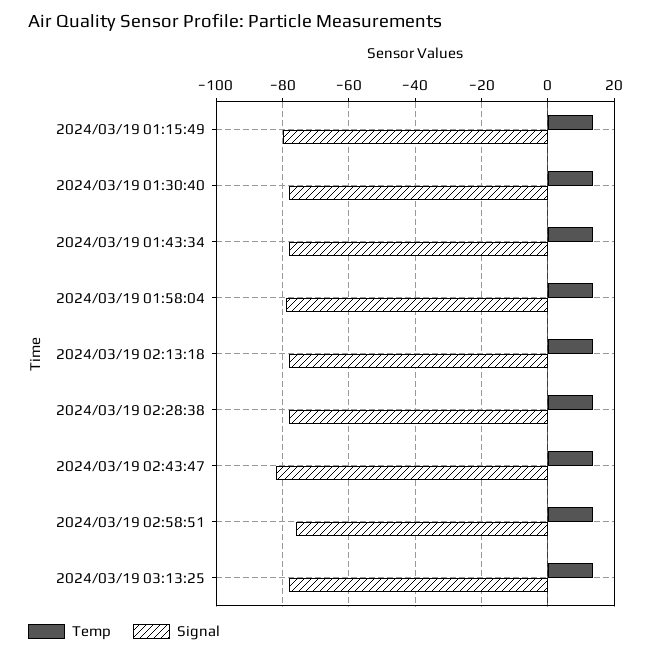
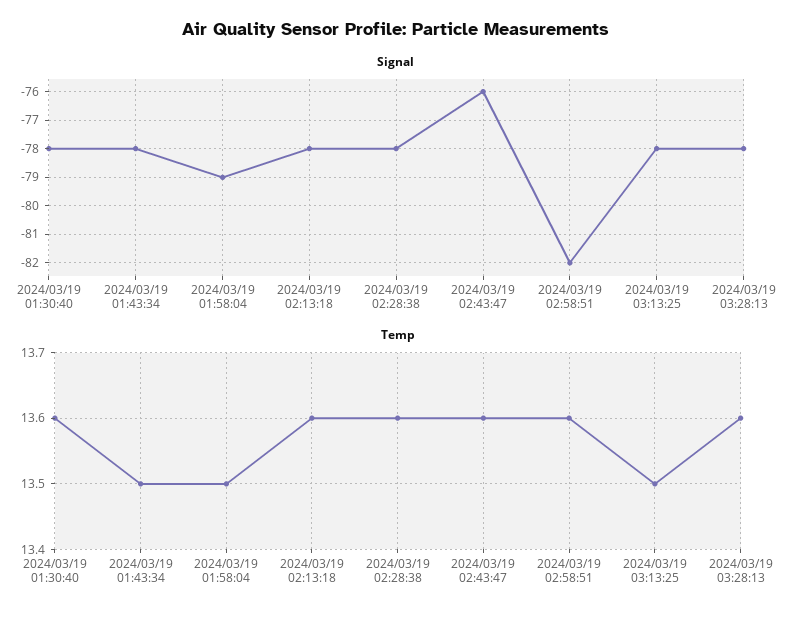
Temp, 2024/03/19 01:15:49: 14 -> none
Signal, 2024/03/19 01:15:49: -80 -> none
Signal, 2024/03/19 02:43:47: -82 -> -76
Signal, 2024/03/19 02:58:51: -76 -> -82
Signal, 2024/03/19 03:28:13: none -> -78
Temp, 2024/03/19 03:28:13: none -> 13.6

